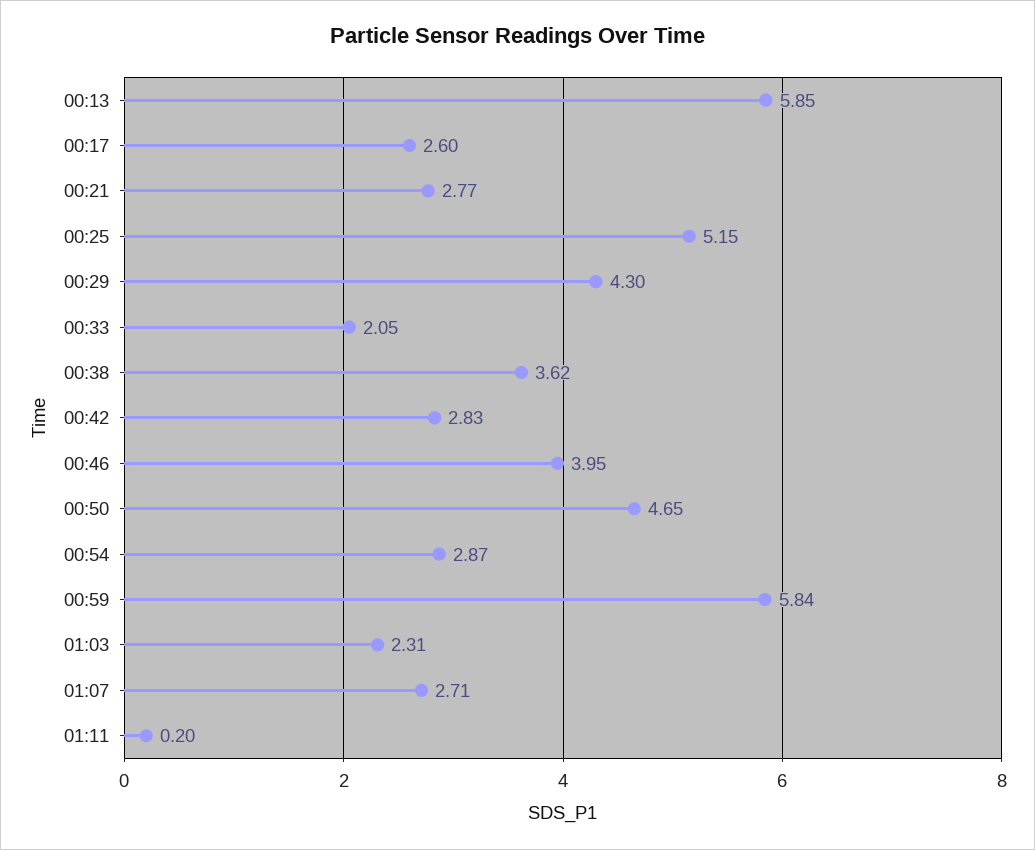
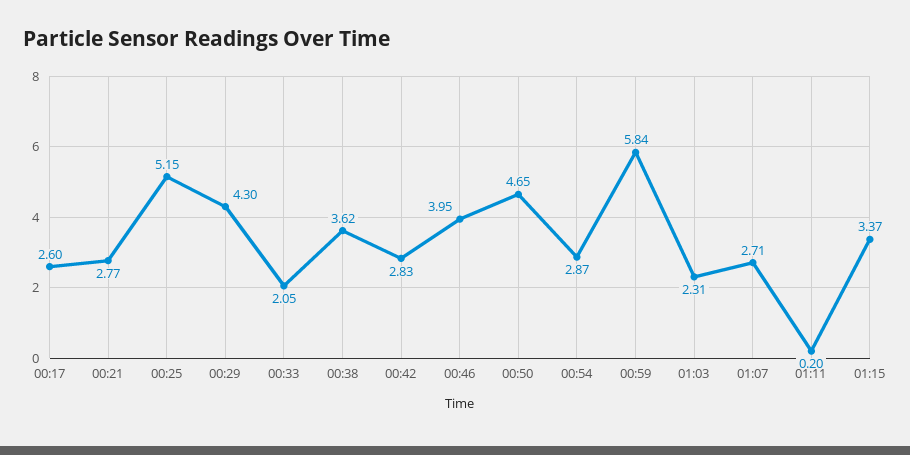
00:13: 5.85 -> none
01:15: none -> 3.37

